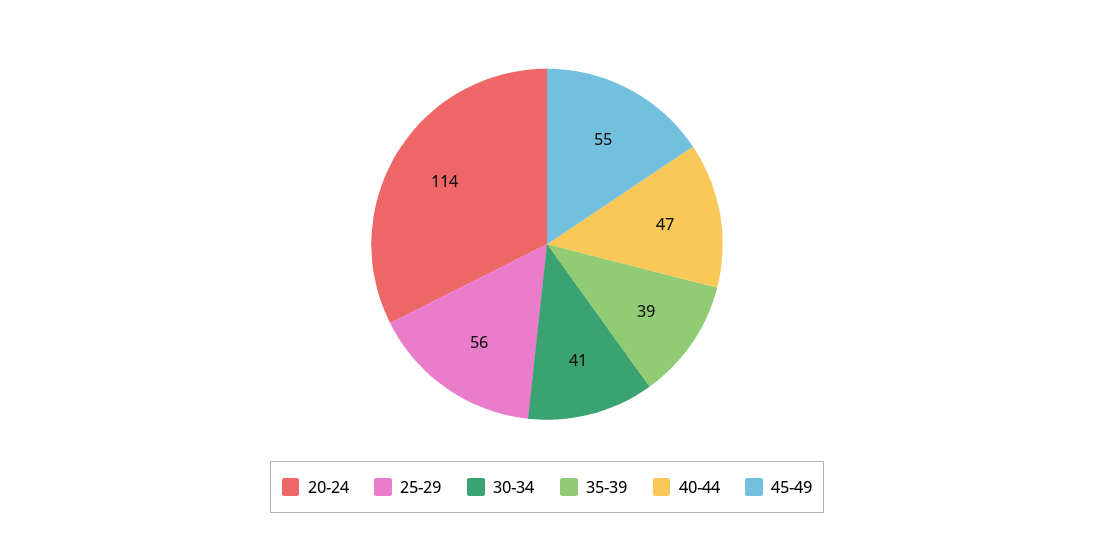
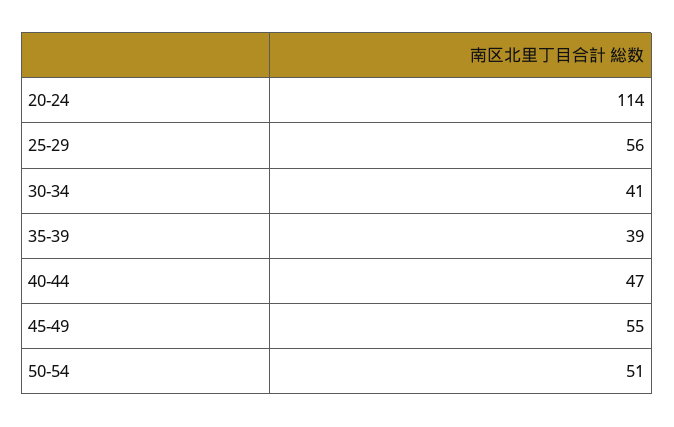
50-54: none -> 51

